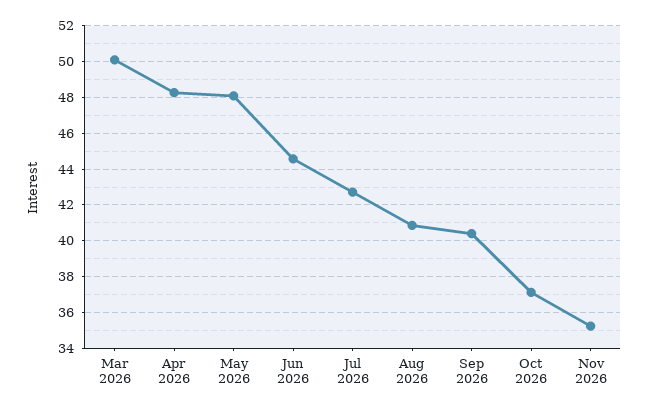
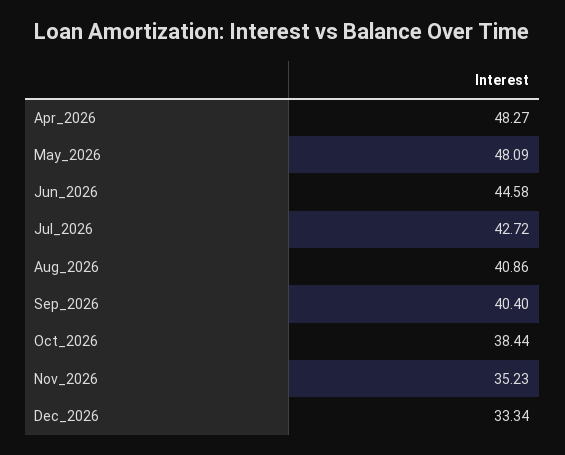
Mar 2026: 50 -> none
Oct 2026: 37 -> 38.44
Dec_2026: none -> 33.34

